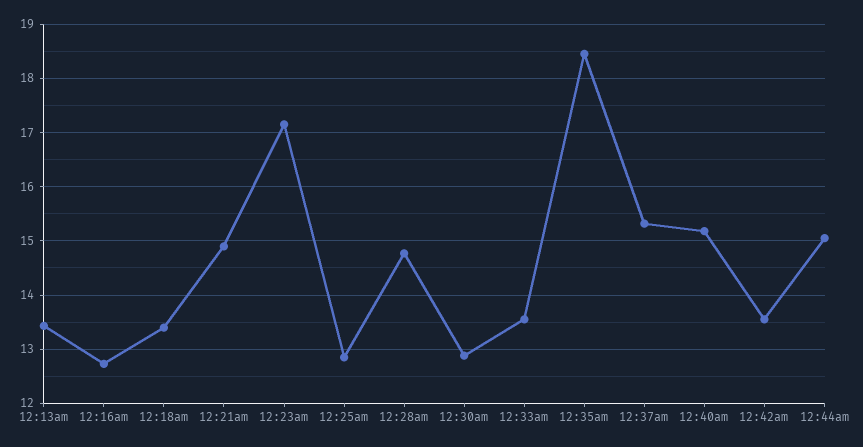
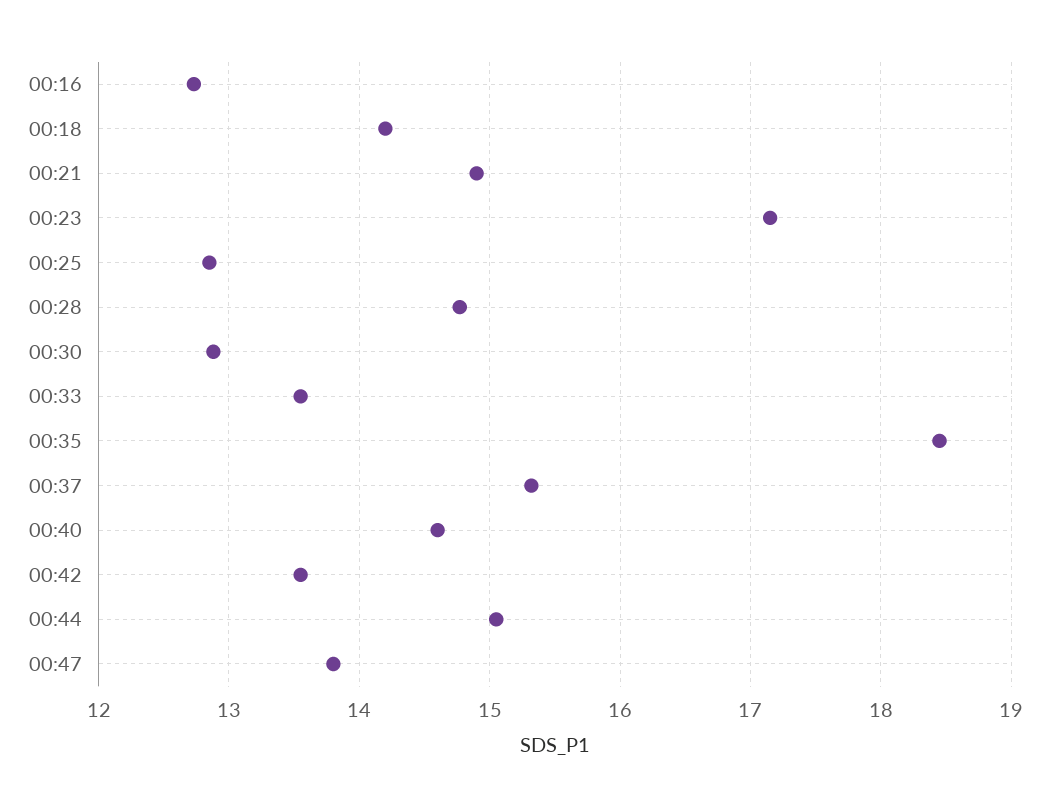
12:13am: 13.4 -> none
12:18am: 13.4 -> 14.2
12:40am: 15.2 -> 14.6
00:47: none -> 13.8

